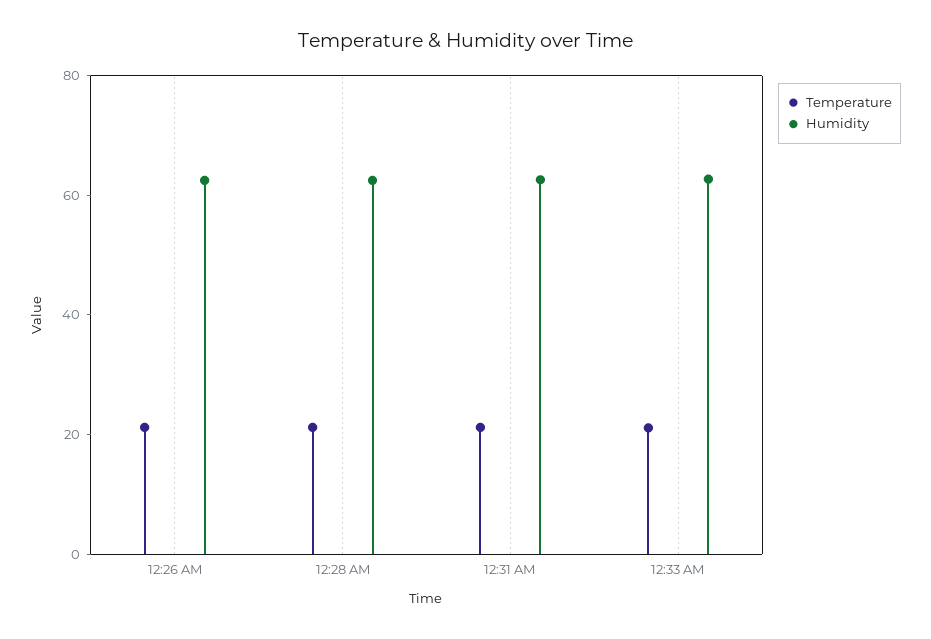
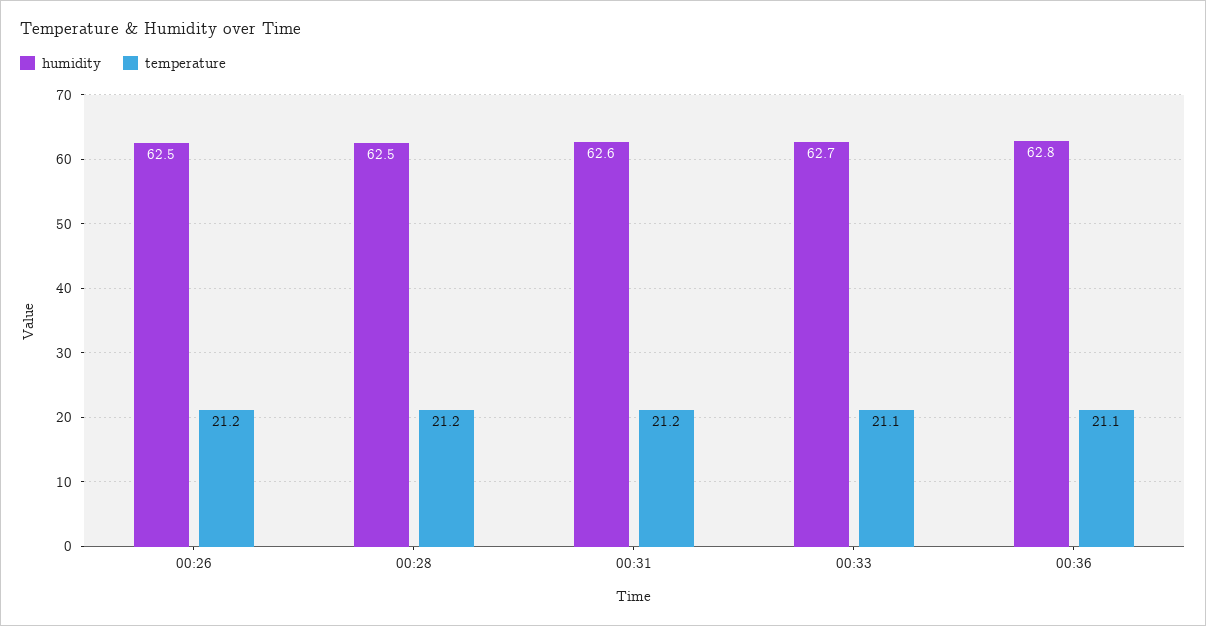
Humidity, 00:36: none -> 62.8
Temperature, 00:36: none -> 21.1

